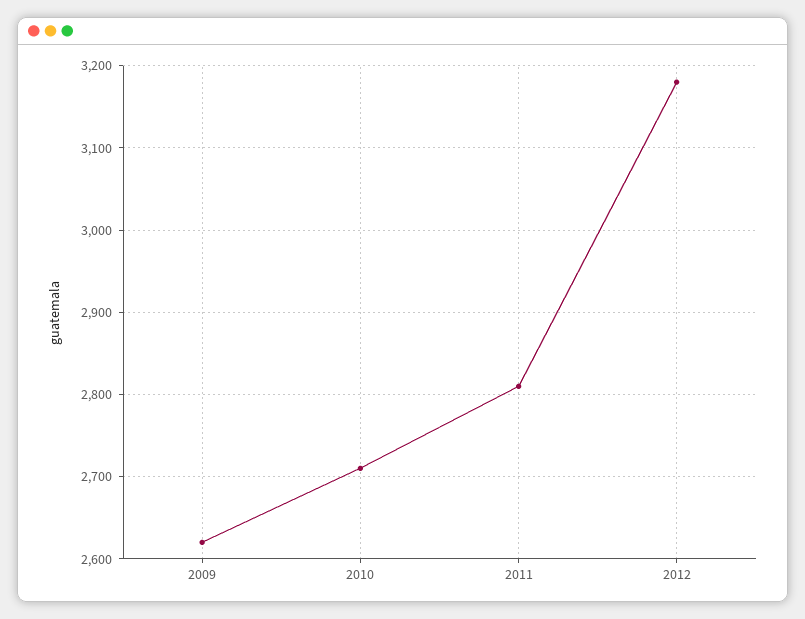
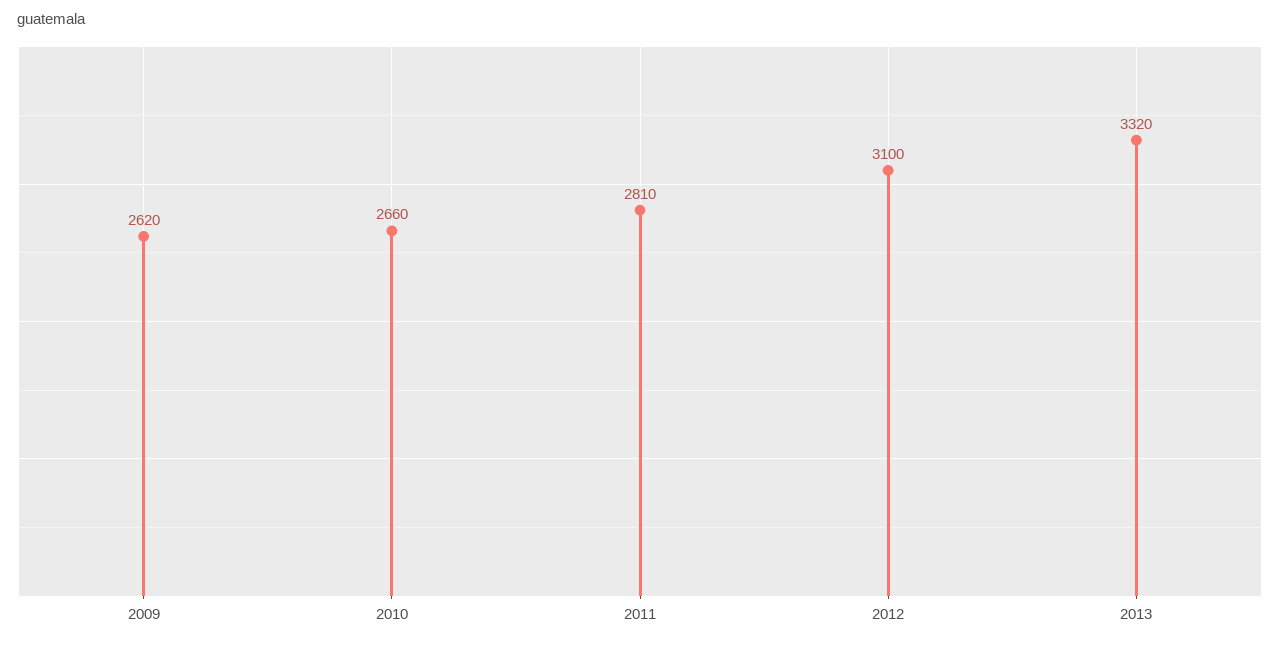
2010: 2710 -> 2660
2012: 3180 -> 3100
2013: none -> 3320

